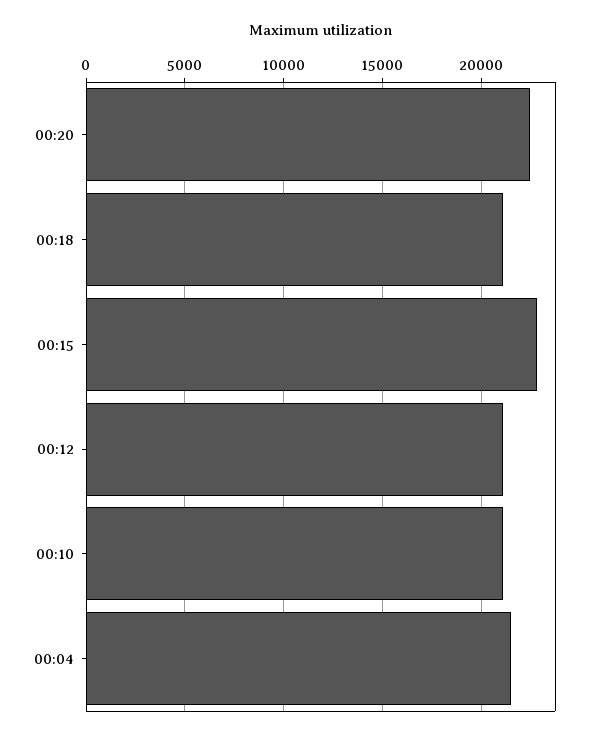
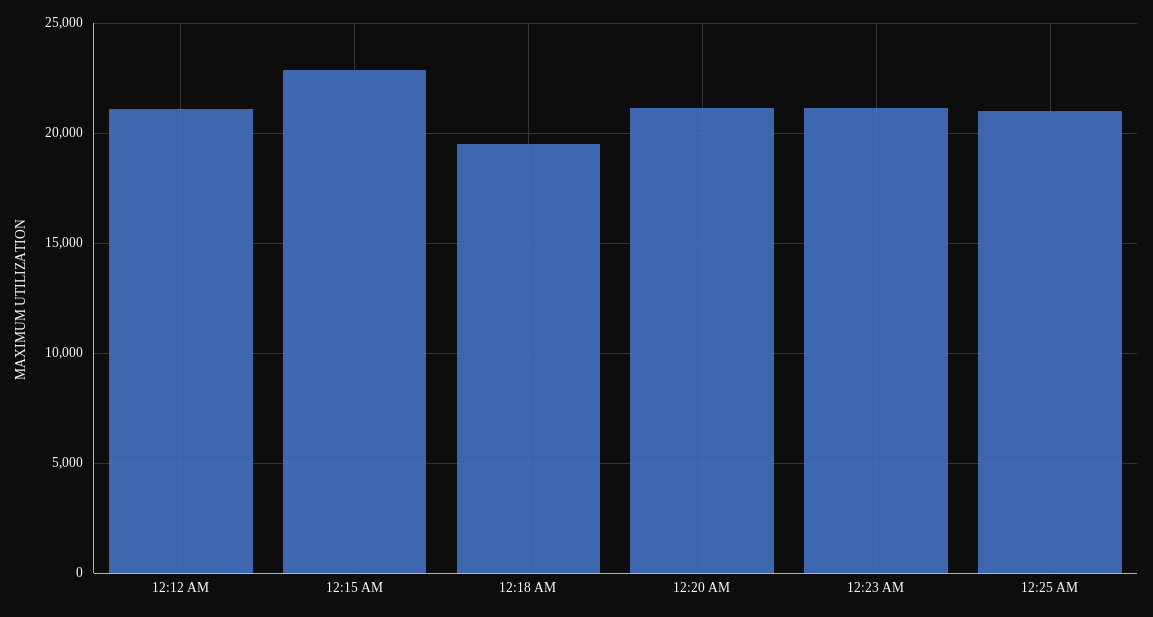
00:20: 22500 -> 21000
00:18: 21000 -> 19500
00:10: 21000 -> none
00:04: 21500 -> none
12:23 AM: none -> 21000
12:25 AM: none -> 21000

